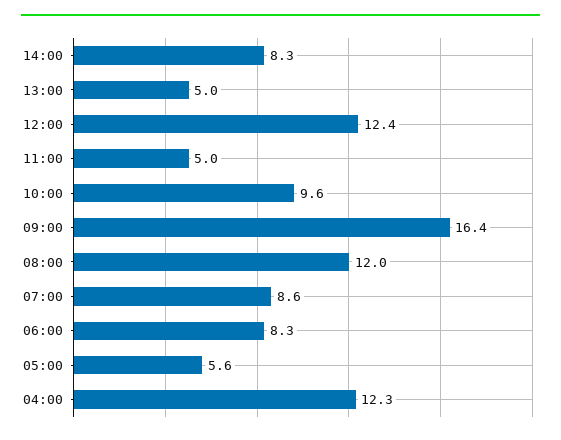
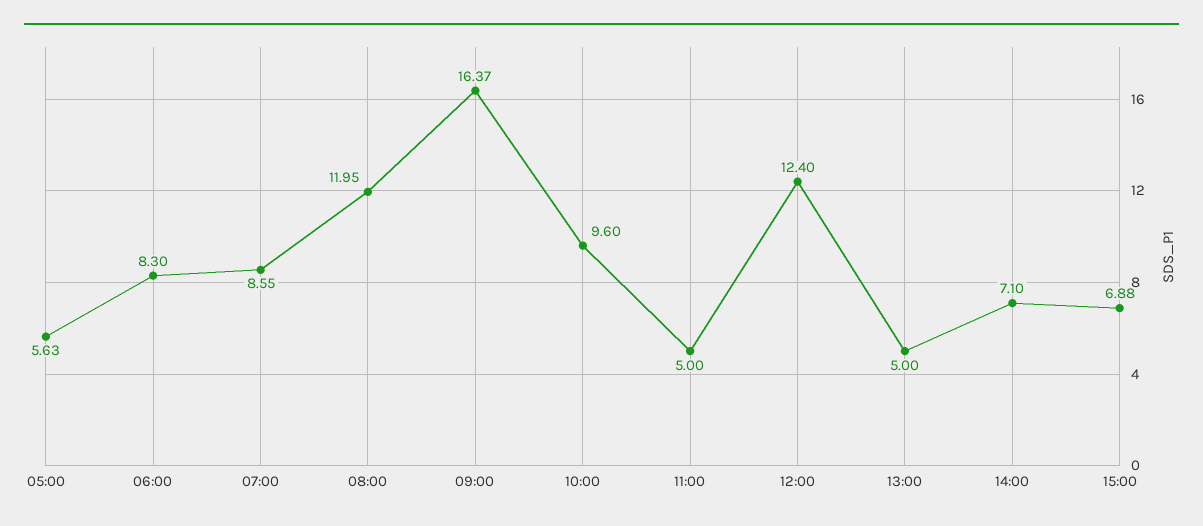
14:00: 8.3 -> 7.1
04:00: 12.3 -> none
15:00: none -> 6.88

